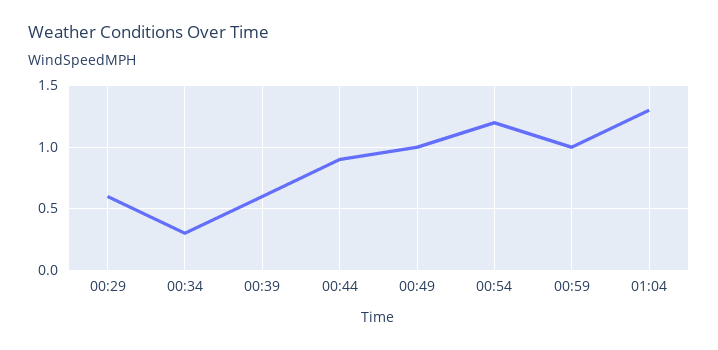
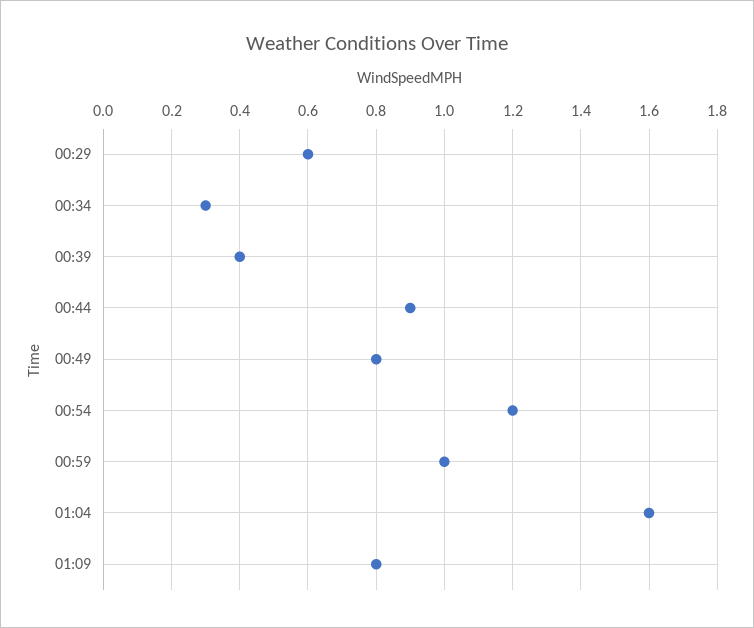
00:39: 0.6 -> 0.4
00:49: 1 -> 0.8
01:04: 1.3 -> 1.6
01:09: none -> 0.8

